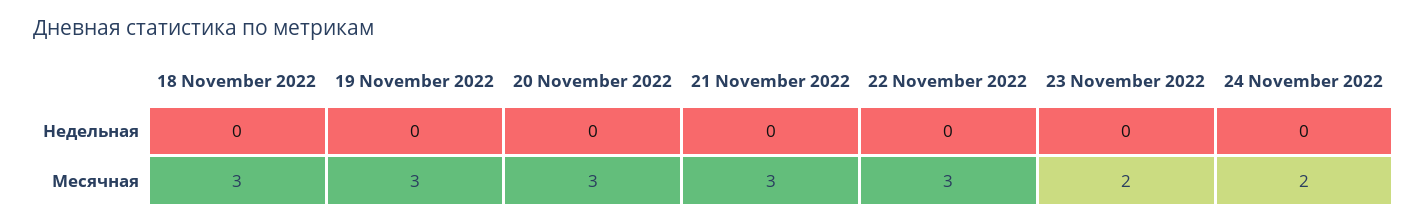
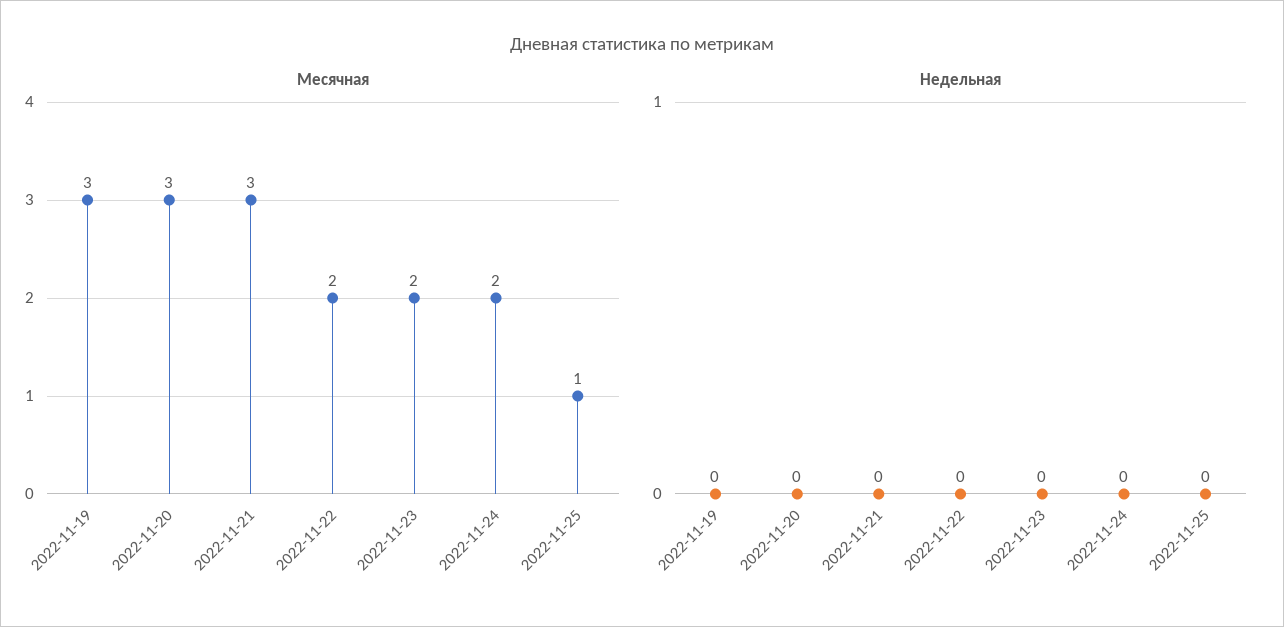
Недельная, 18 November 2022: 0 -> none
Месячная, 18 November 2022: 3 -> none
Месячная, 22 November 2022: 3 -> 2
Месячная, 2022-11-25: none -> 1
Недельная, 2022-11-25: none -> 0

